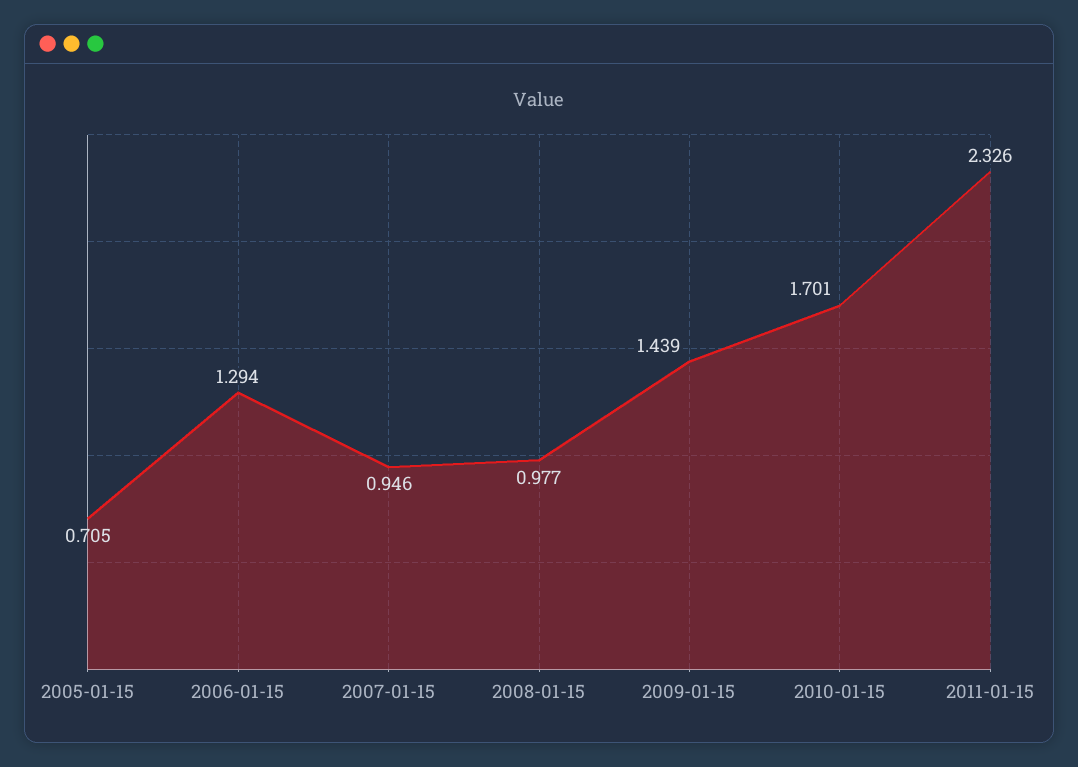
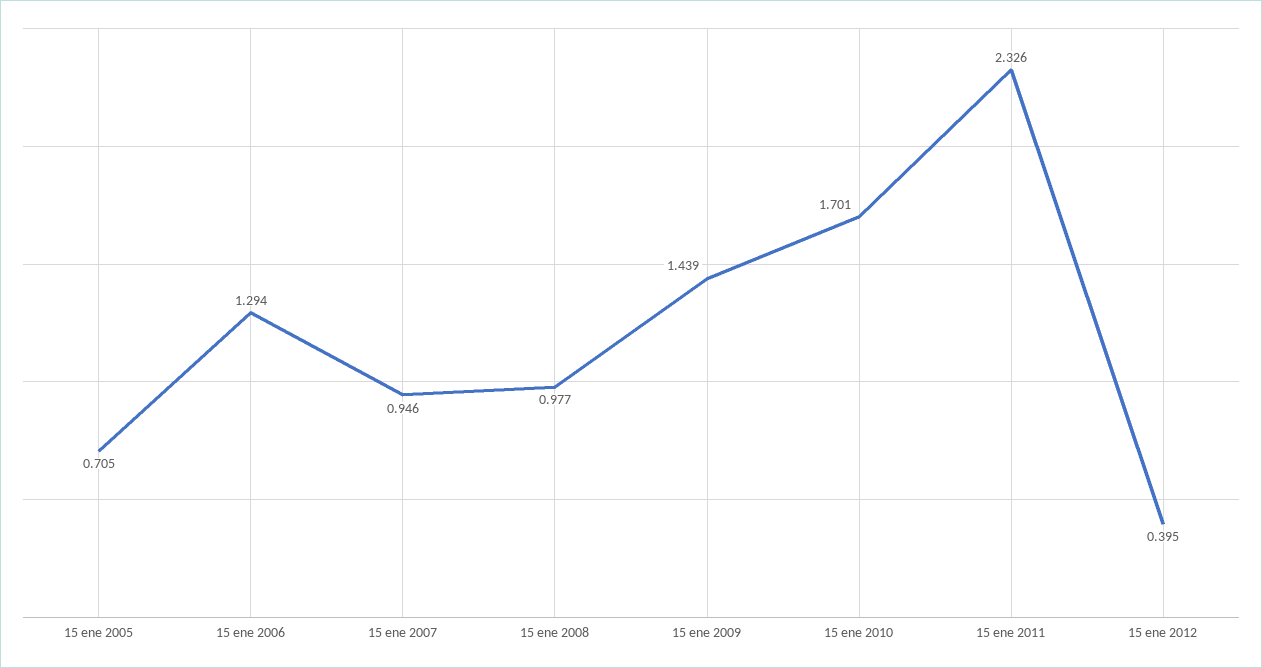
15 ene 2012: none -> 0.395

